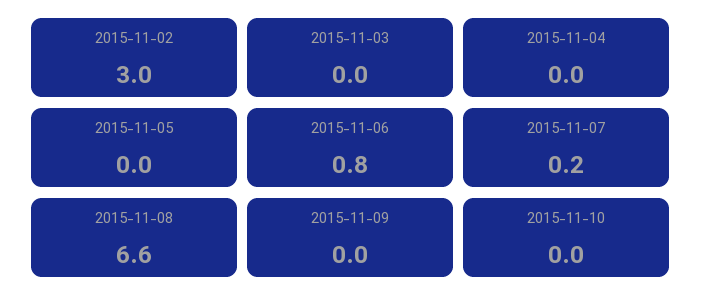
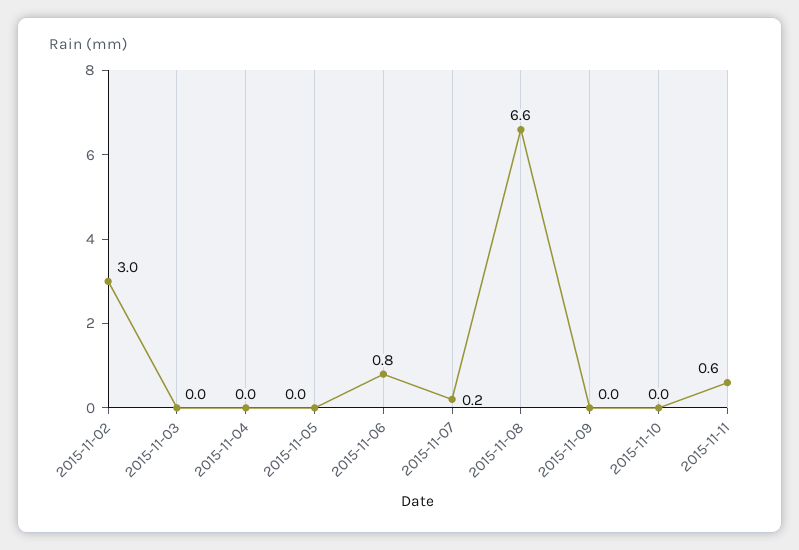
2015-11-11: none -> 0.6

